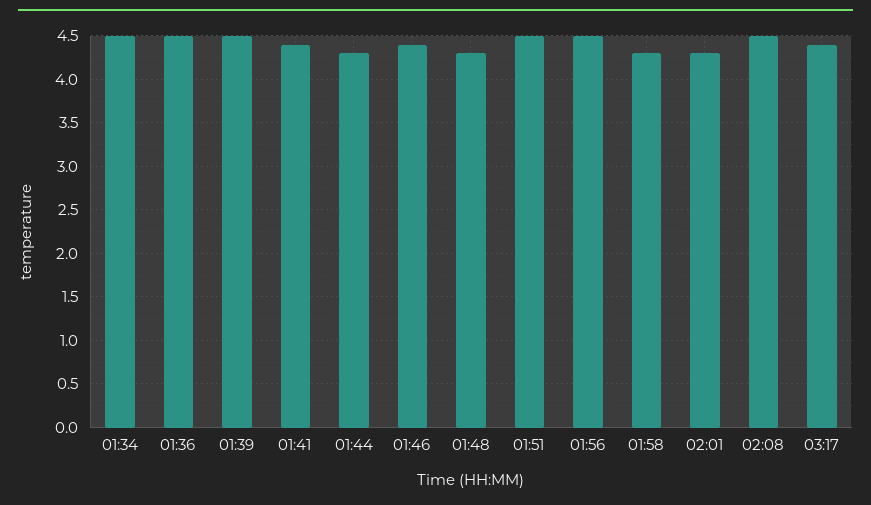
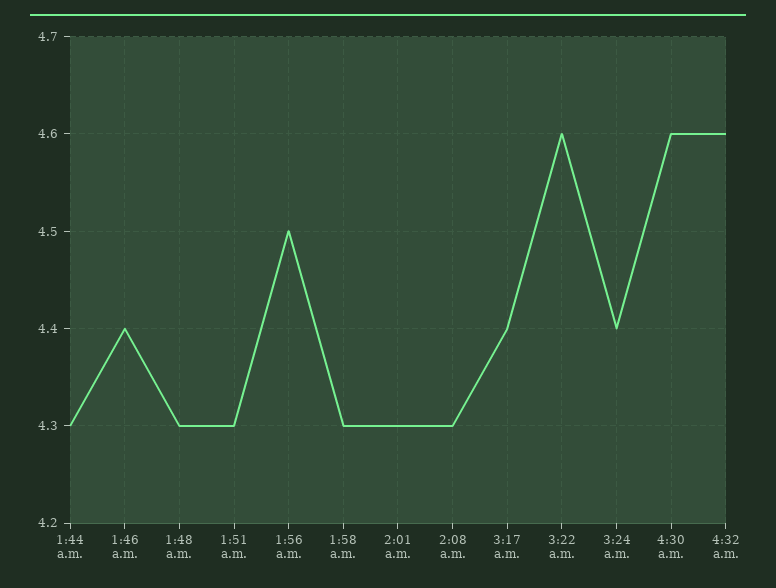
01:34: 4.5 -> none
01:36: 4.5 -> none
01:39: 4.5 -> none
01:41: 4.4 -> none
01:51: 4.5 -> 4.3
02:08: 4.5 -> 4.3
3:22 a.m.: none -> 4.6
3:24 a.m.: none -> 4.4
4:30 a.m.: none -> 4.6
4:32 a.m.: none -> 4.6

